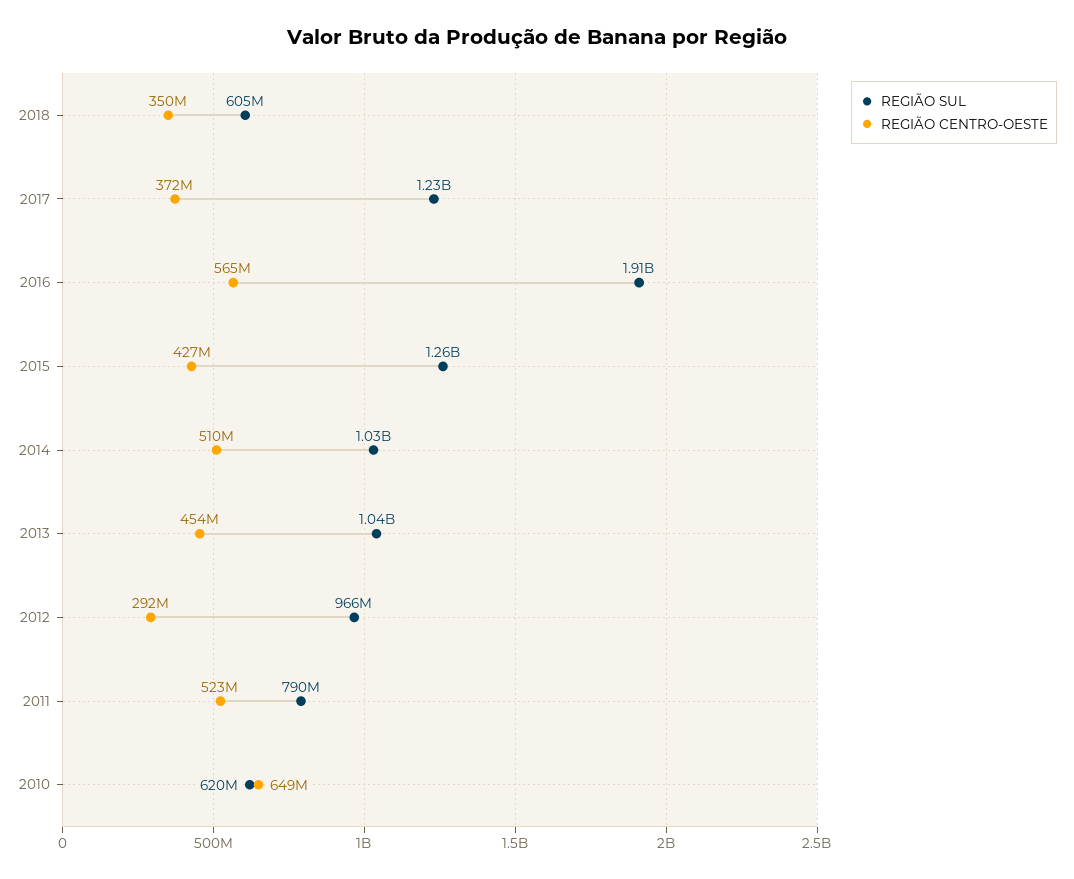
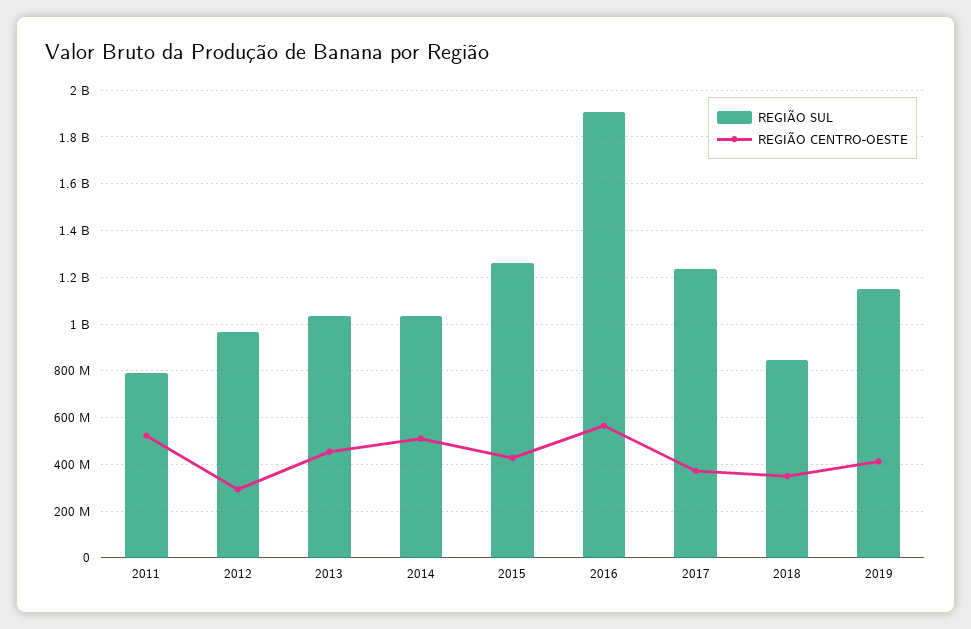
REGIÃO SUL, 2018: 605000000 -> 850000000
REGIÃO SUL, 2010: 620000000 -> none
REGIÃO CENTRO-OESTE, 2010: 649000000 -> none
REGIÃO SUL, 2019: none -> 1150000000
REGIÃO CENTRO-OESTE, 2019: none -> 400000000

